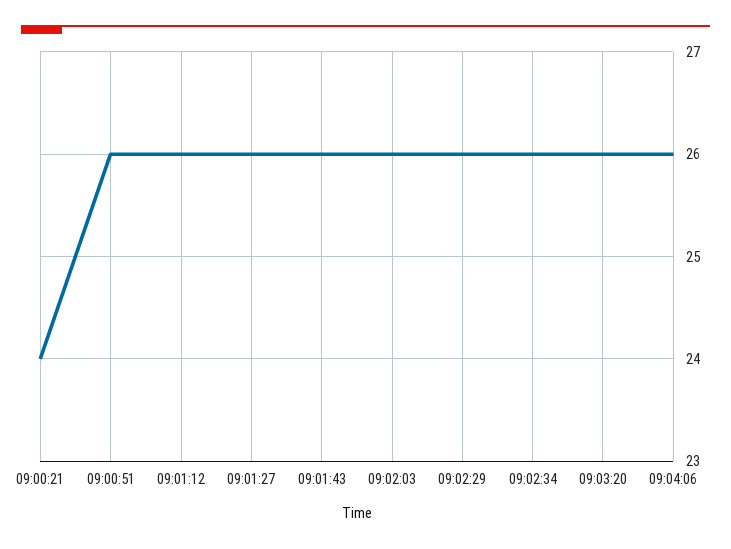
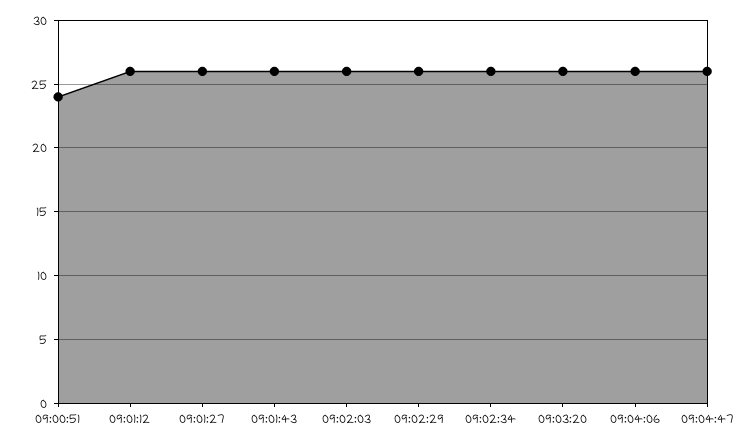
09:00:21: 24 -> none
09:00:51: 26 -> 24
09:04:47: none -> 26

